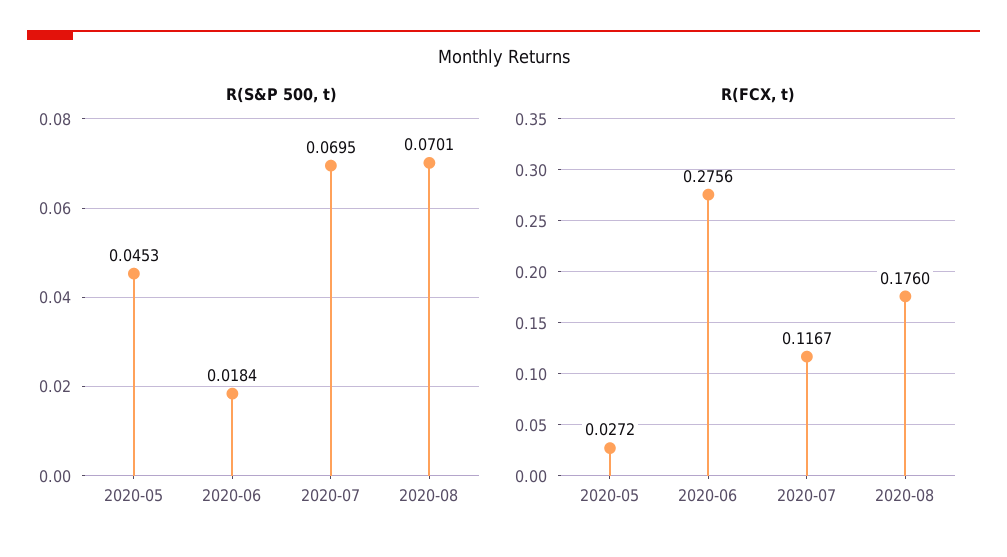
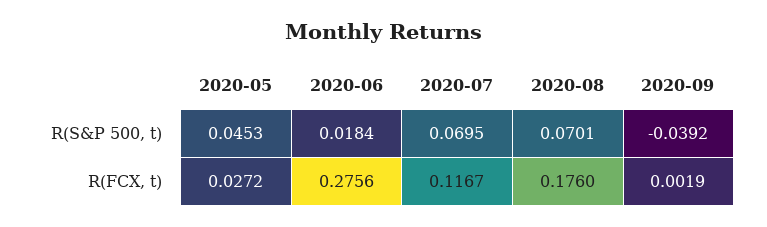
R(S&P 500, t), 2020-09: none -> -0.0392
R(FCX, t), 2020-09: none -> 0.0019

